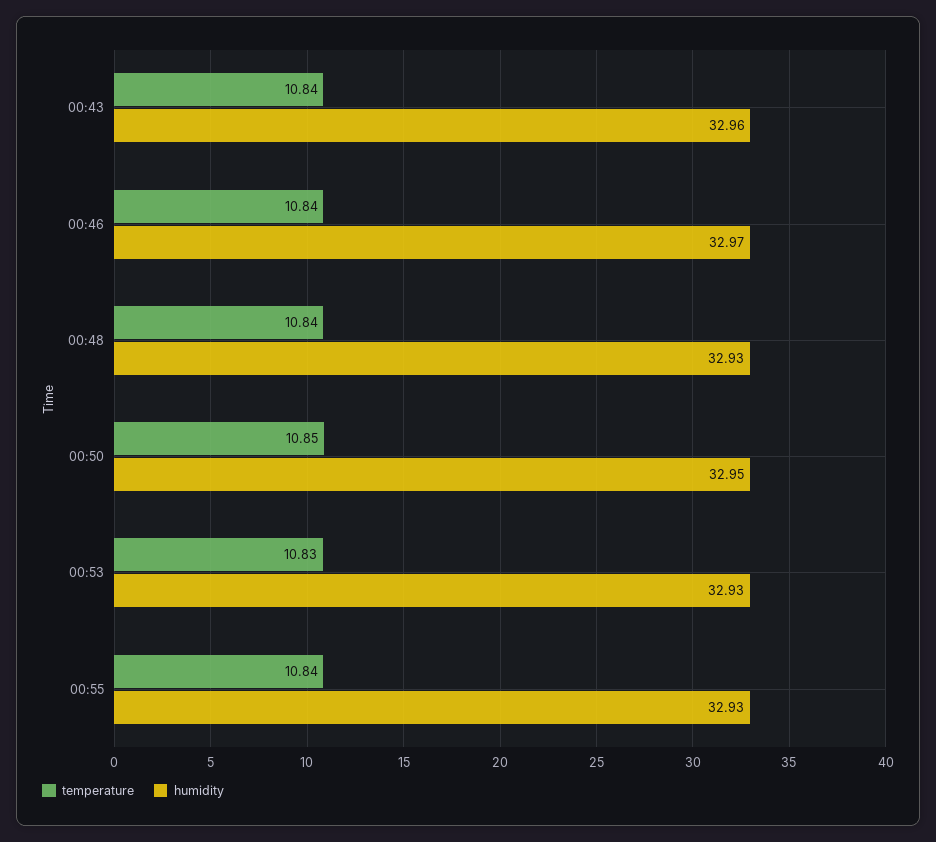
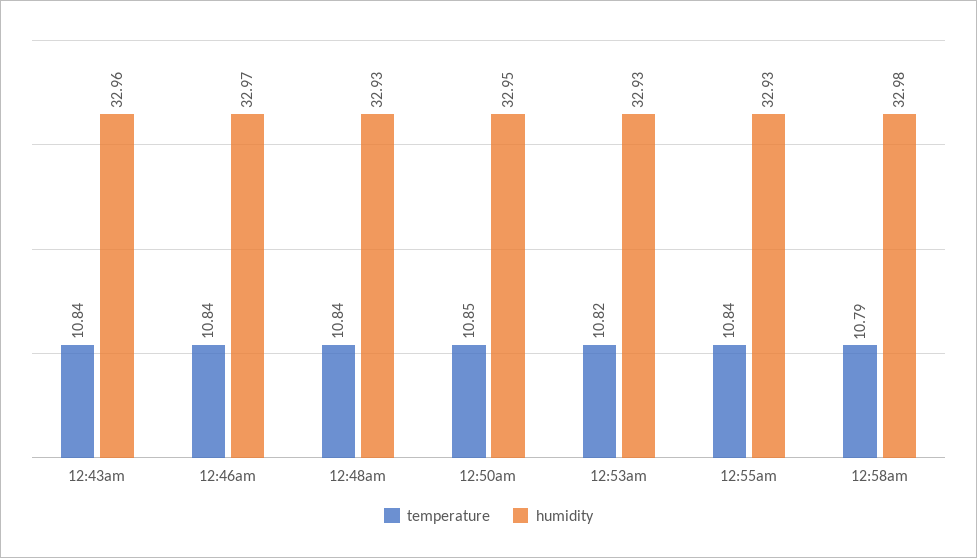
temperature, 00:53: 10.83 -> 10.82
temperature, 12:58am: none -> 10.79
humidity, 12:58am: none -> 32.98

